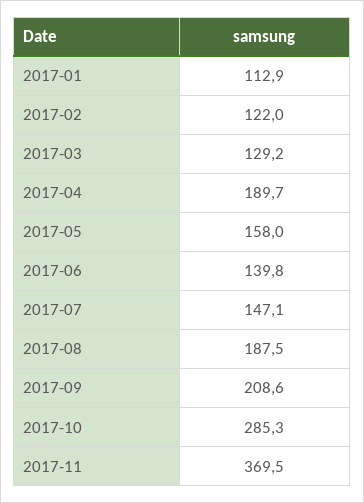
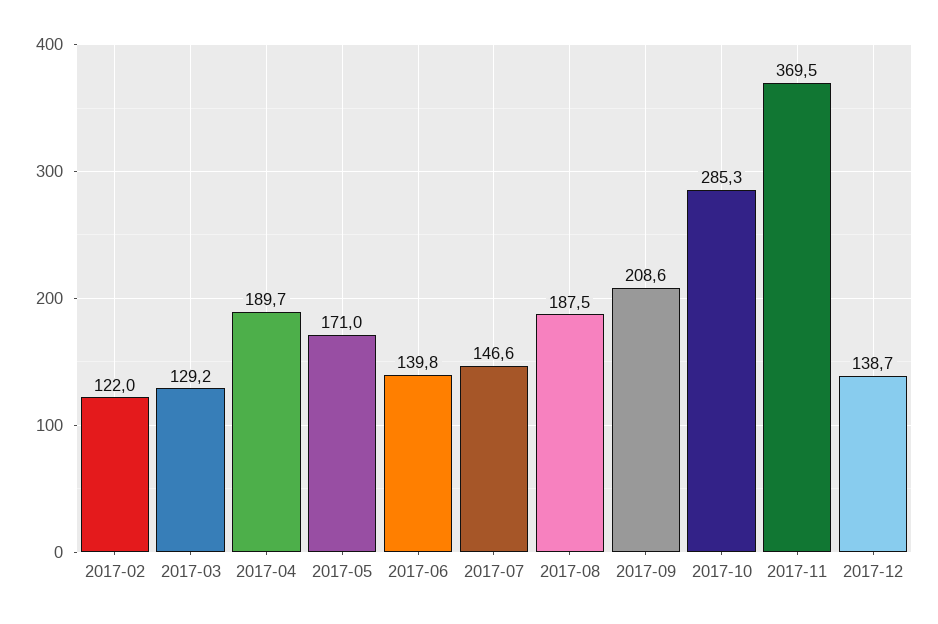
2017-01: 112.9 -> none
2017-05: 158 -> 171
2017-07: 147.1 -> 146.6
2017-12: none -> 138.7

